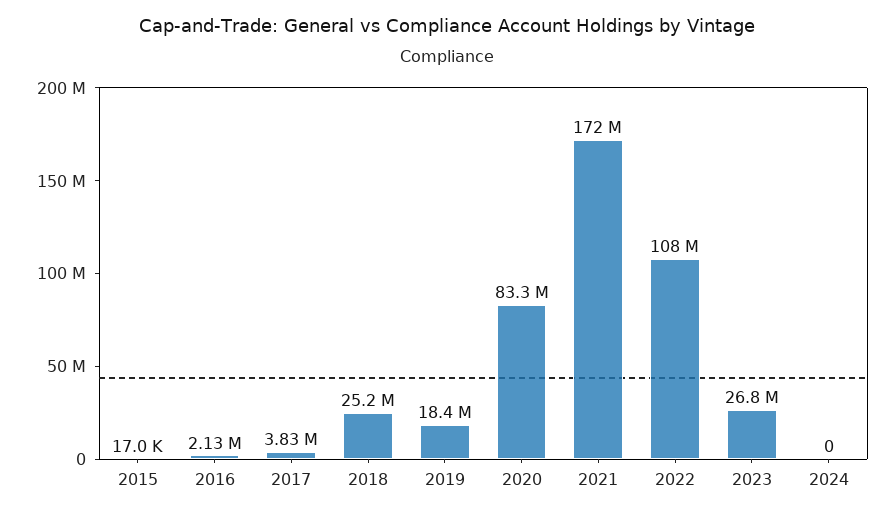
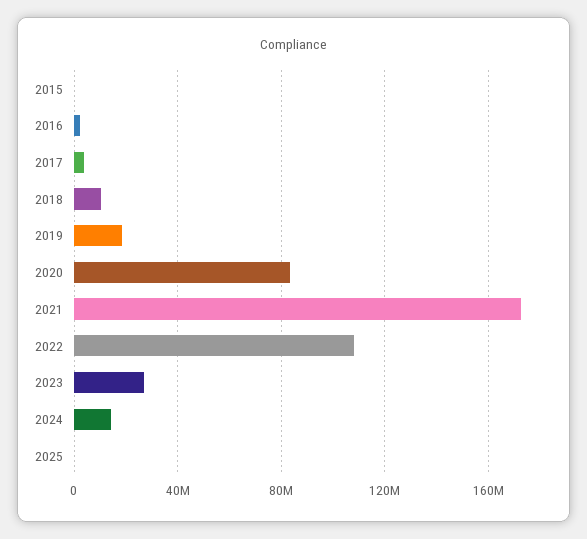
2018: 25200000 -> 10000000
2024: 0 -> 15000000
2025: none -> 0

